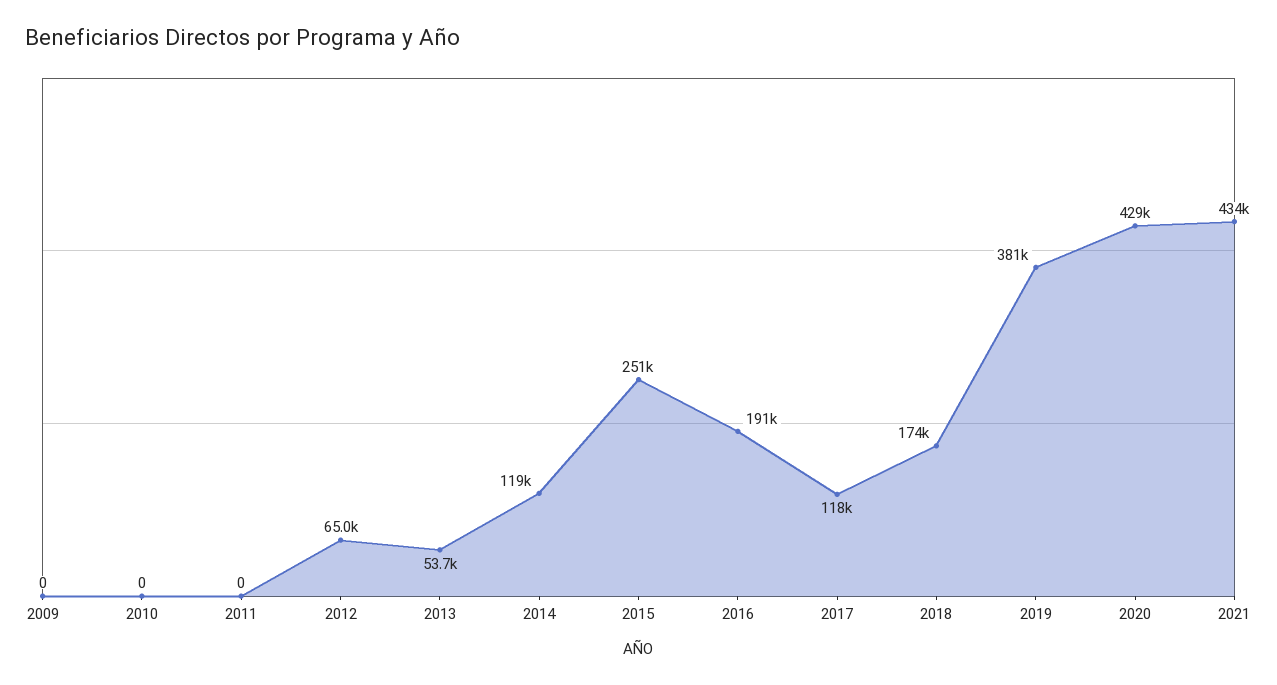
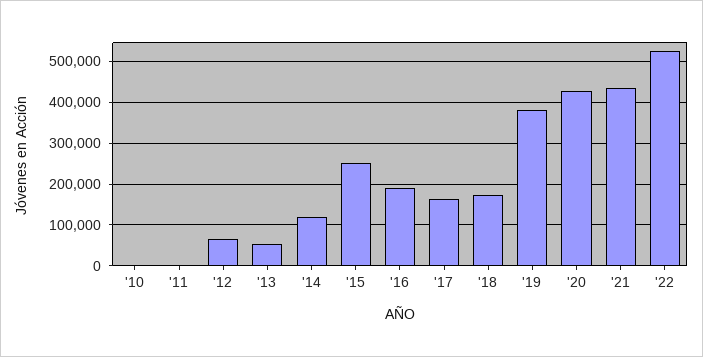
2009: 0 -> none
2017: 118000 -> 160000
'22: none -> 520000

